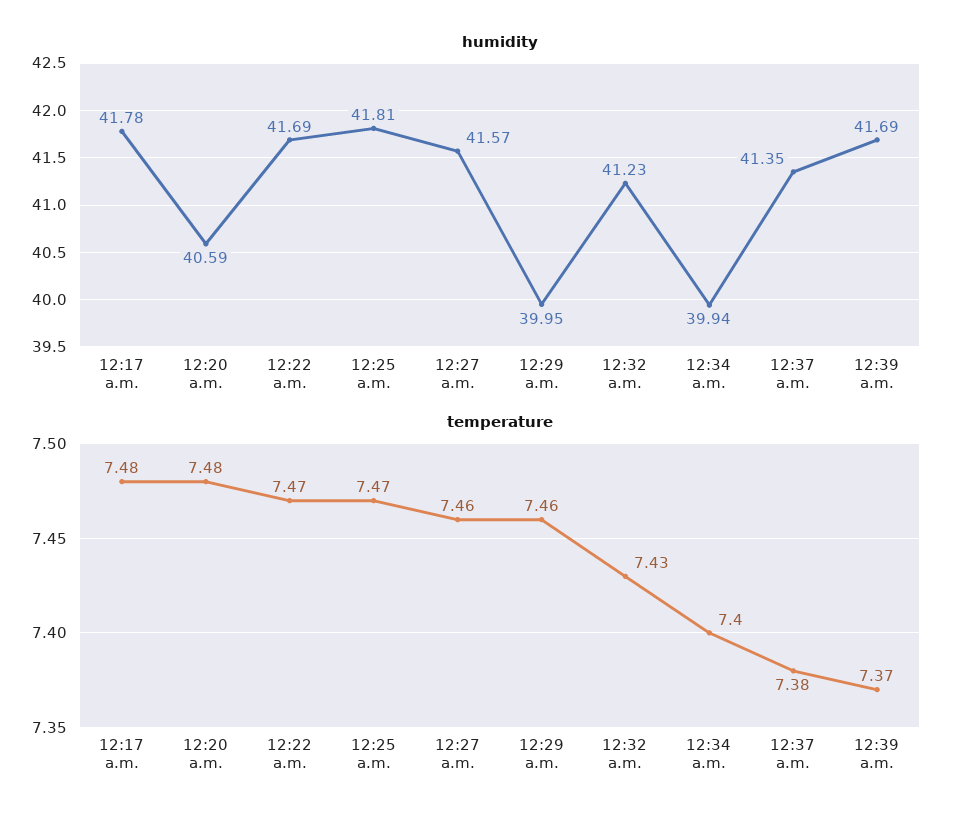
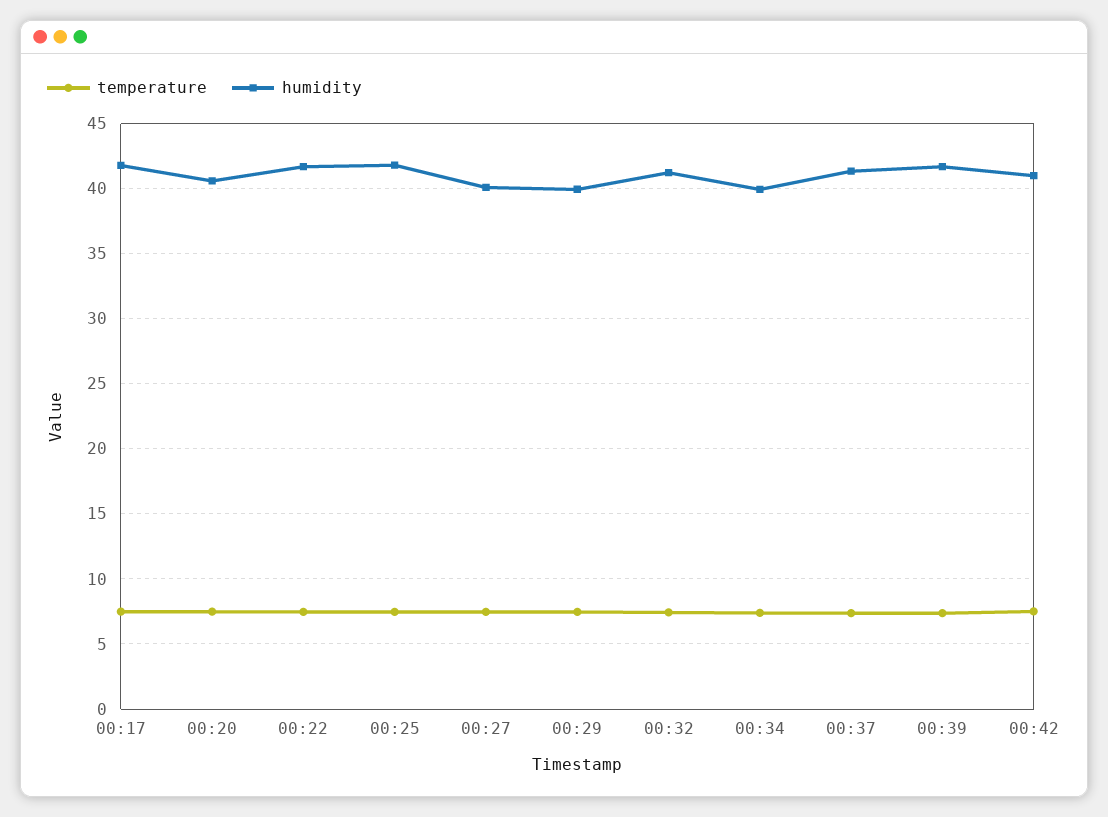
humidity, 12:27 a.m.: 41.57 -> 40
temperature, 00:42: none -> 7.5
humidity, 00:42: none -> 41

